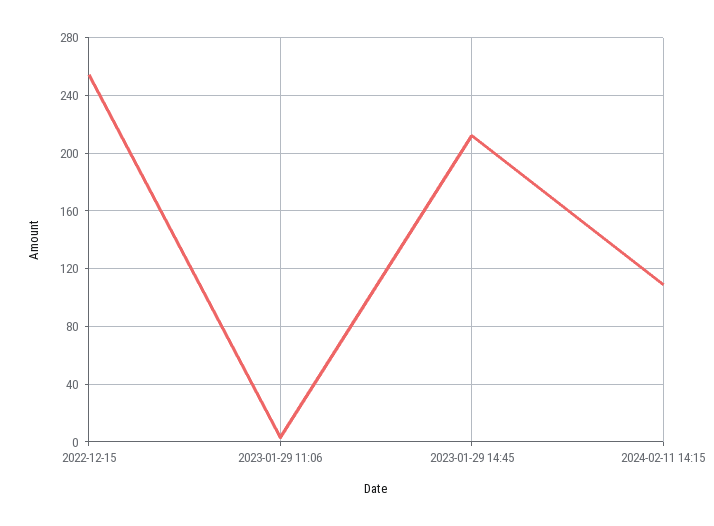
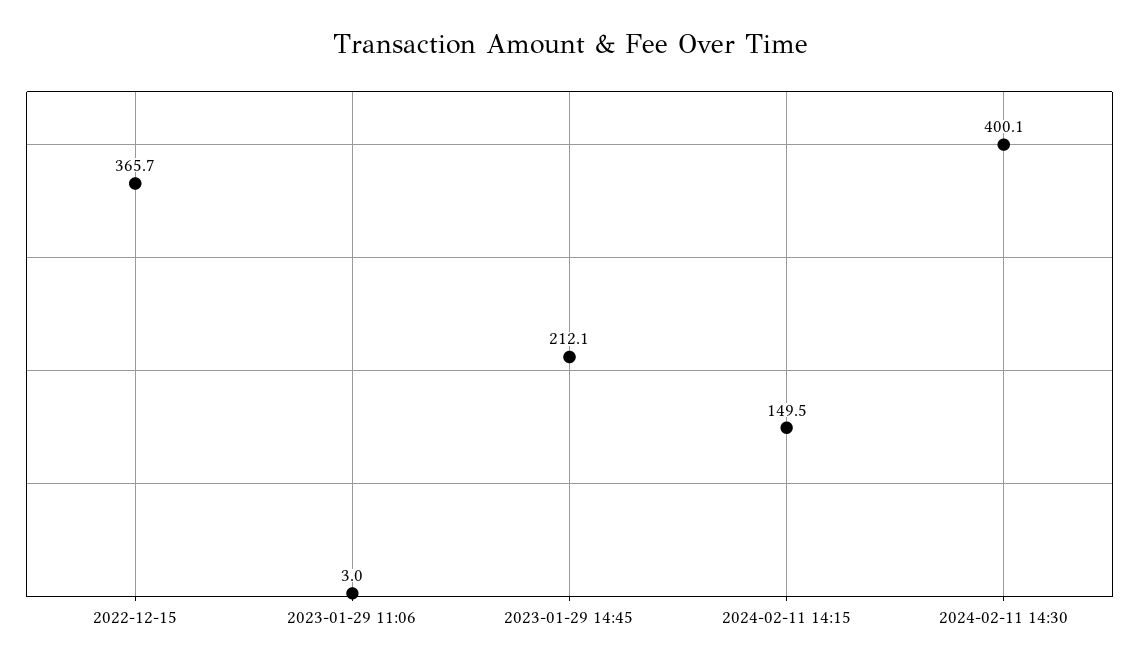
2022-12-15: 255 -> 365.7
2024-02-11 14:15: 110 -> 149.5
2024-02-11 14:30: none -> 400.1

